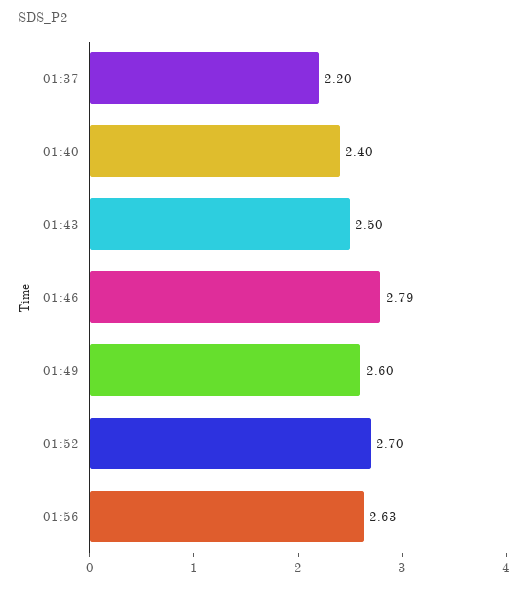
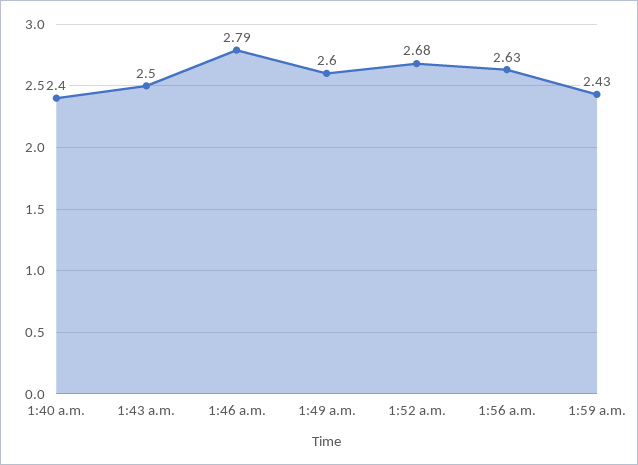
01:37: 2.2 -> none
01:52: 2.7 -> 2.68
1:59 a.m.: none -> 2.43

